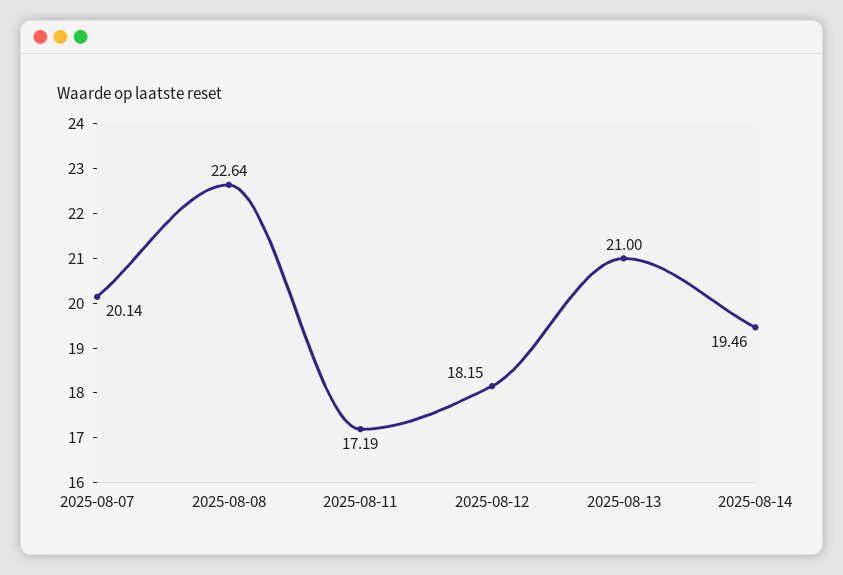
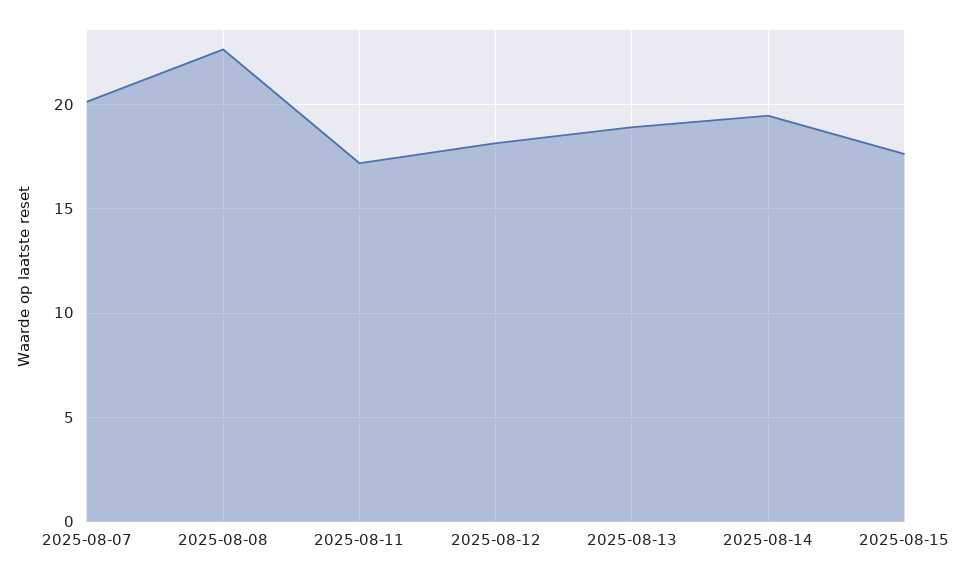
2025-08-13: 21 -> 19
2025-08-15: none -> 17.5

